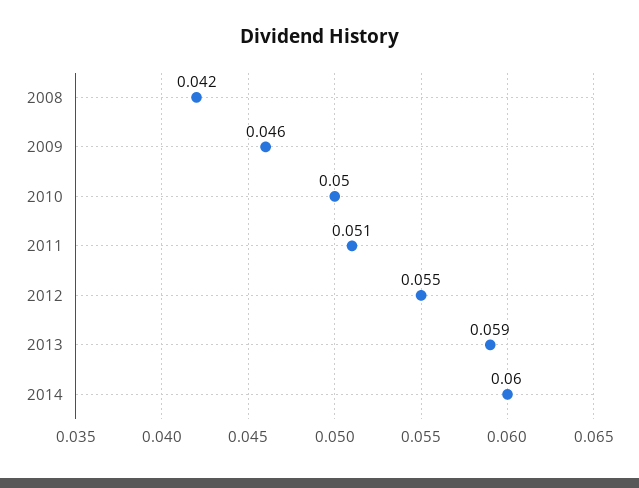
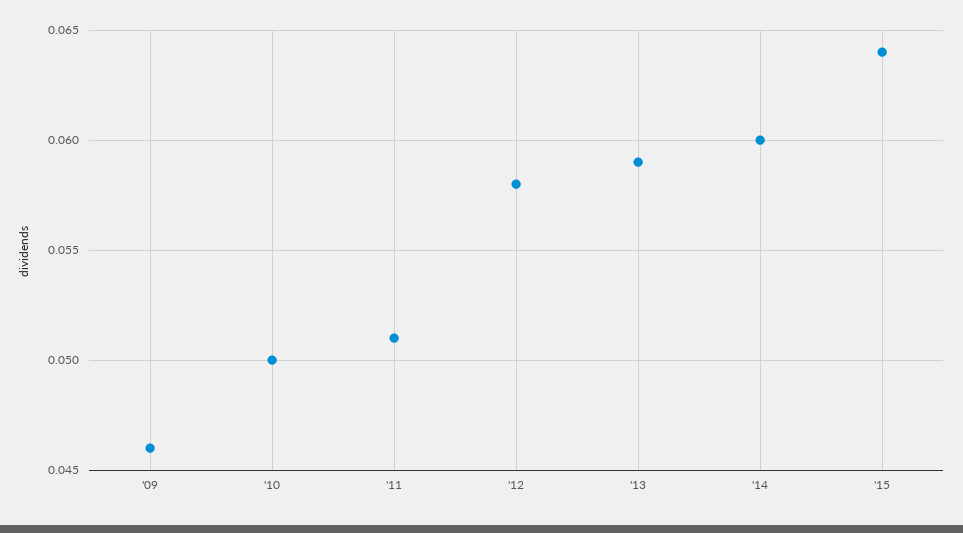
2008: 0.042 -> none
2012: 0.055 -> 0.058
'15: none -> 0.064

